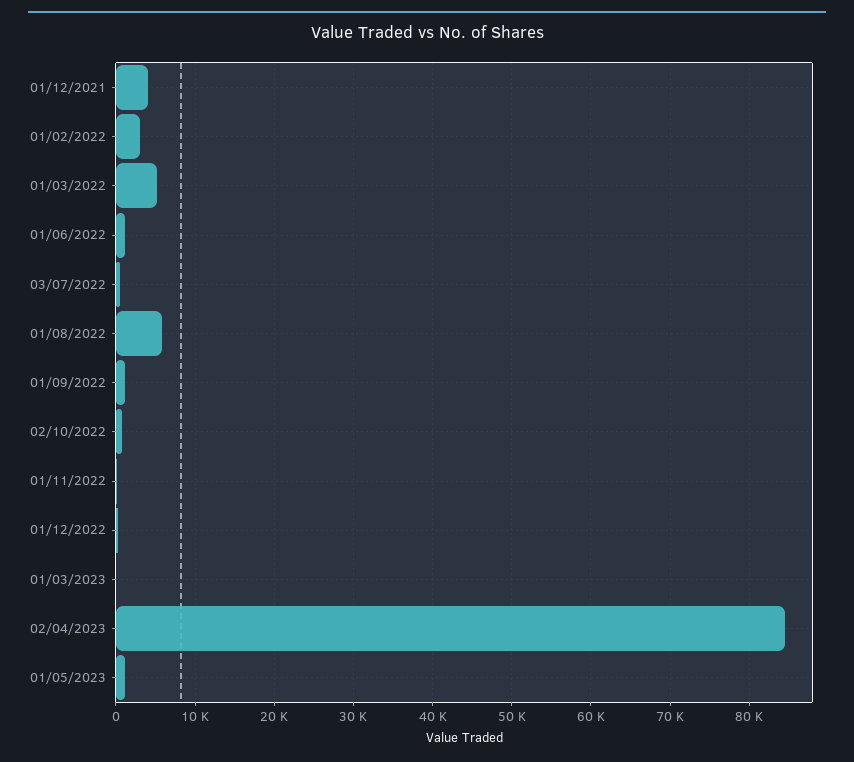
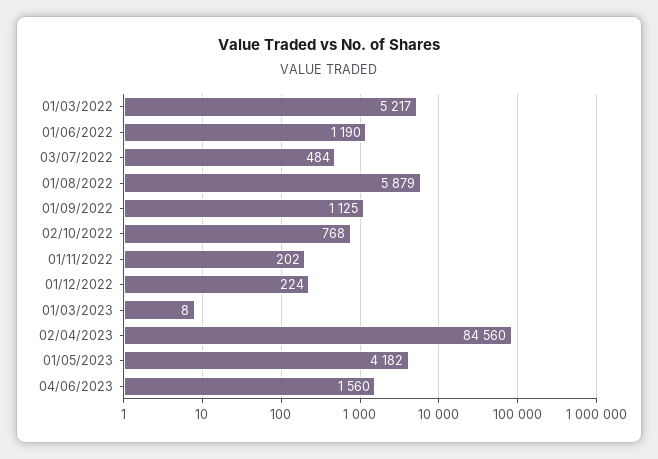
01/12/2021: 4000 -> none
01/02/2022: 3000 -> none
01/05/2023: 1000 -> 4182
04/06/2023: none -> 1560

